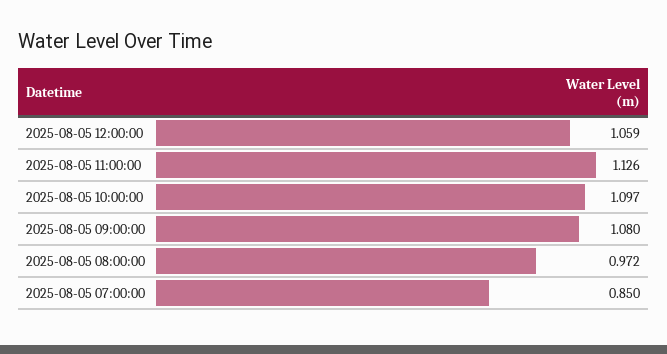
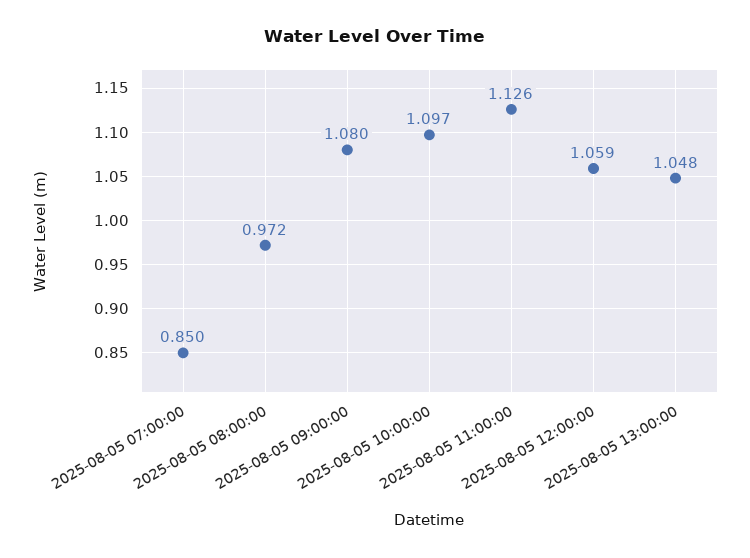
2025-08-05 13:00:00: none -> 1.048

